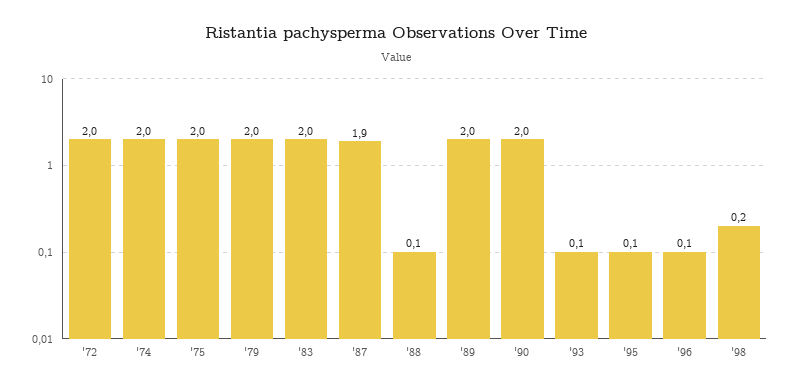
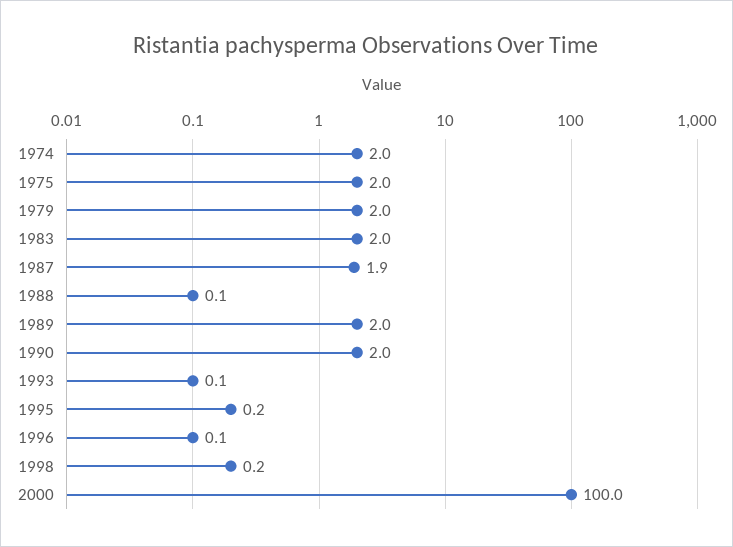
'72: 2 -> none
'95: 0.1 -> 0.2
2000: none -> 100

